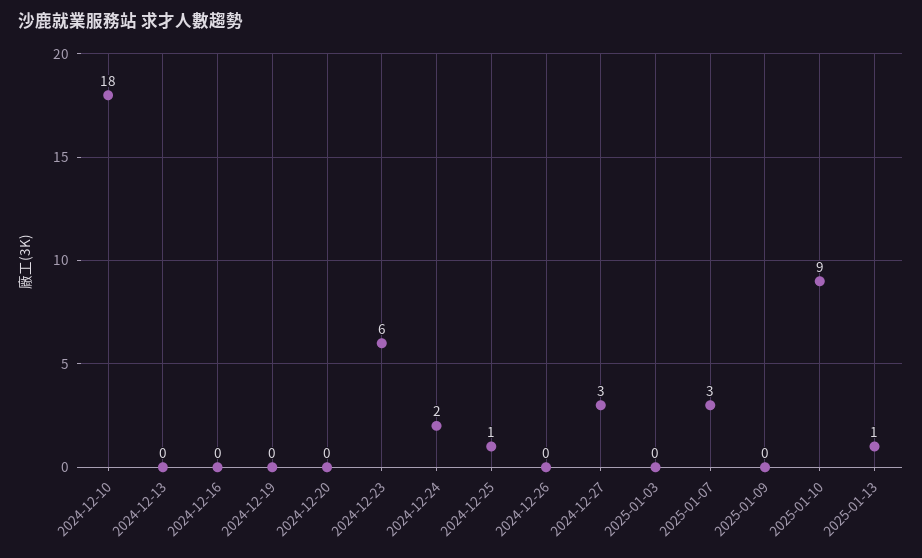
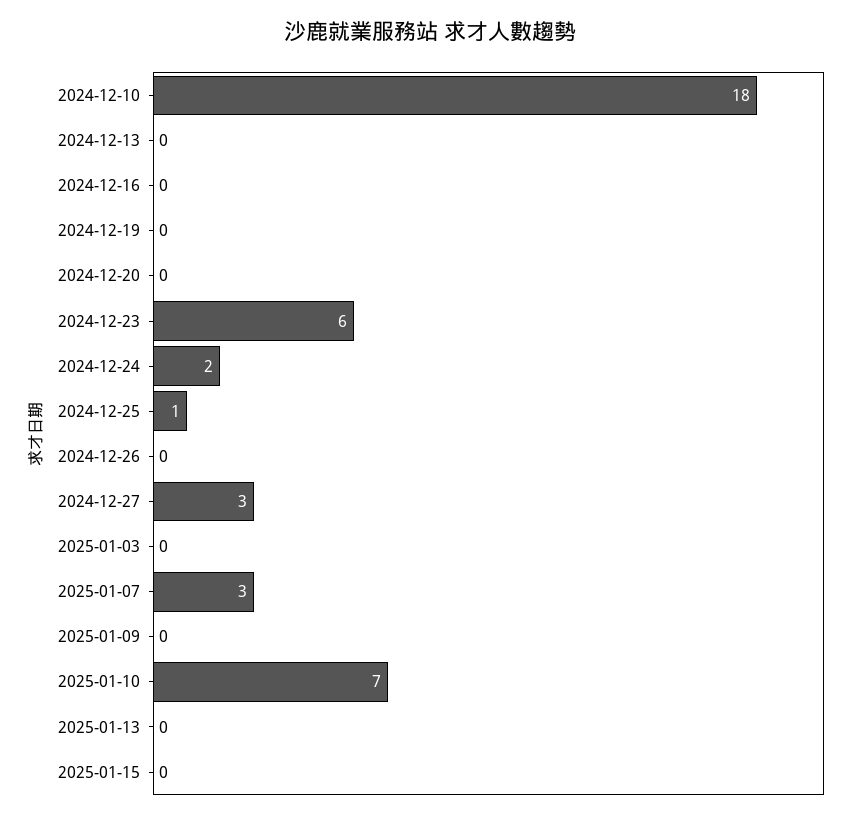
2025-01-10: 9 -> 7
2025-01-13: 1 -> 0
2025-01-15: none -> 0

